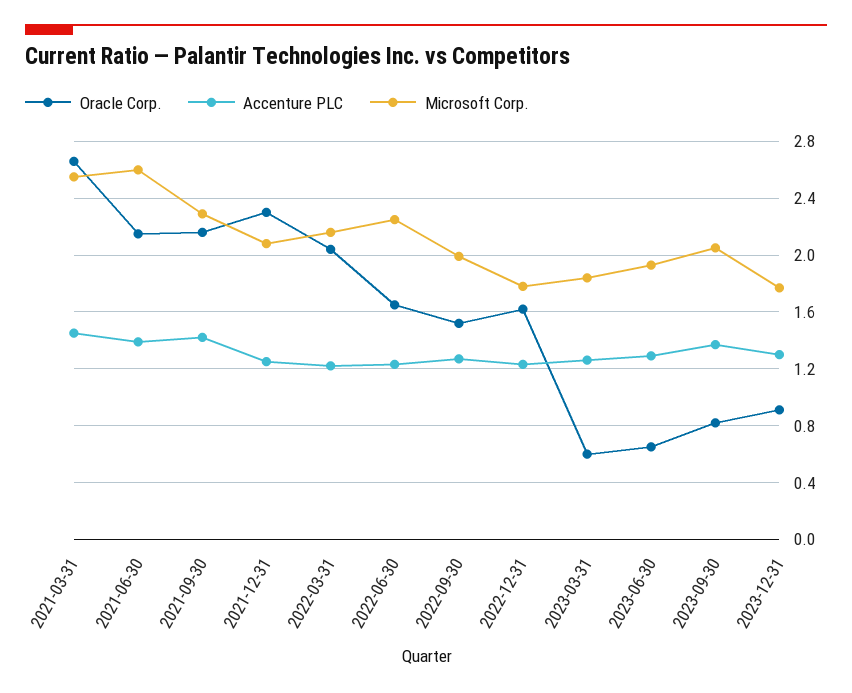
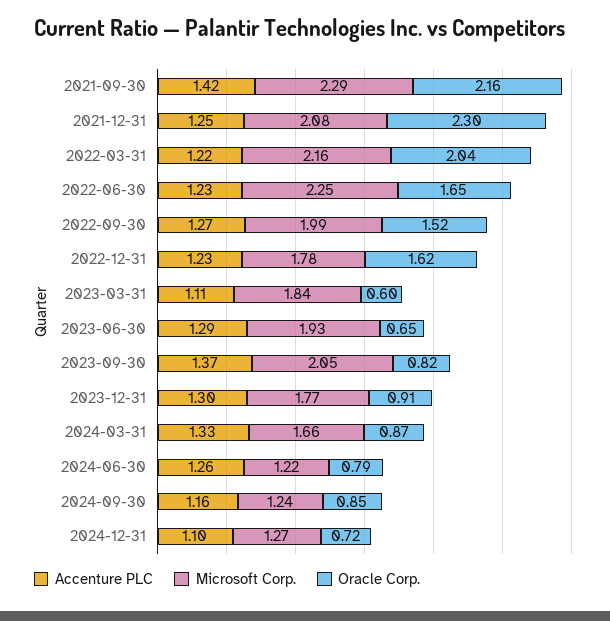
Oracle Corp., 2021-03-31: 2.65 -> none
Accenture PLC, 2021-03-31: 1.45 -> none
Microsoft Corp., 2021-03-31: 2.55 -> none
Oracle Corp., 2021-06-30: 2.15 -> none
Accenture PLC, 2021-06-30: 1.4 -> none
Microsoft Corp., 2021-06-30: 2.6 -> none
Accenture PLC, 2023-03-31: 1.25 -> 1.11
Accenture PLC, 2024-03-31: none -> 1.33
Microsoft Corp., 2024-03-31: none -> 1.66
Oracle Corp., 2024-03-31: none -> 0.87
Accenture PLC, 2024-06-30: none -> 1.26
Microsoft Corp., 2024-06-30: none -> 1.22
Oracle Corp., 2024-06-30: none -> 0.79
Accenture PLC, 2024-09-30: none -> 1.16
Microsoft Corp., 2024-09-30: none -> 1.24
Oracle Corp., 2024-09-30: none -> 0.85
Accenture PLC, 2024-12-31: none -> 1.1
Microsoft Corp., 2024-12-31: none -> 1.27
Oracle Corp., 2024-12-31: none -> 0.72

